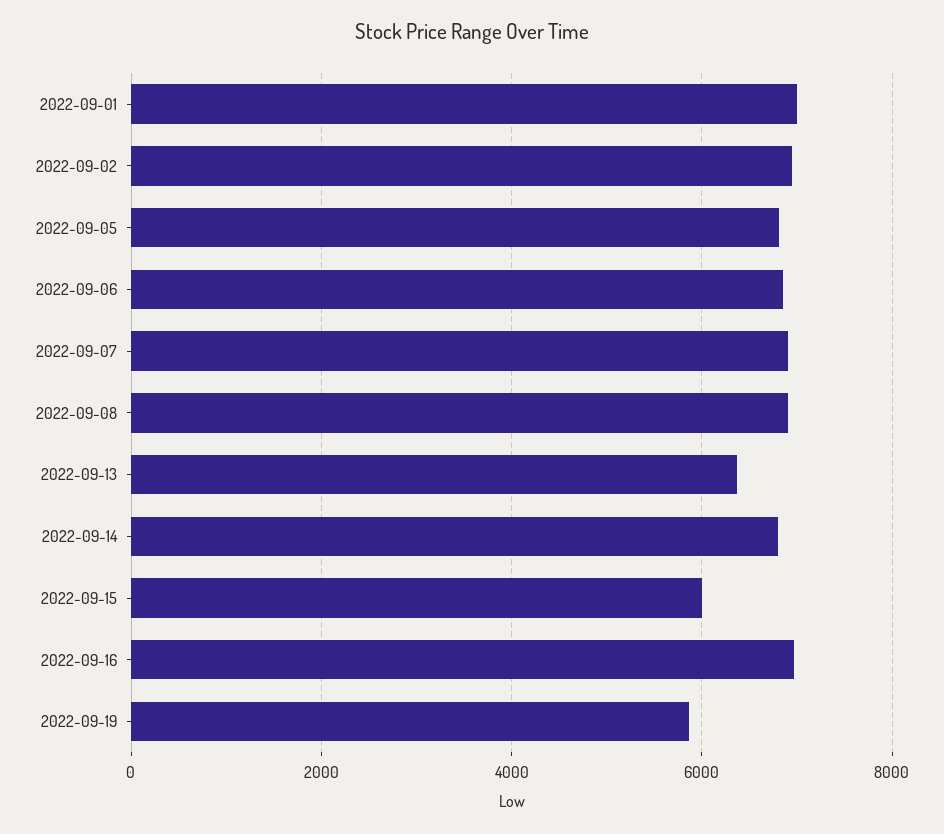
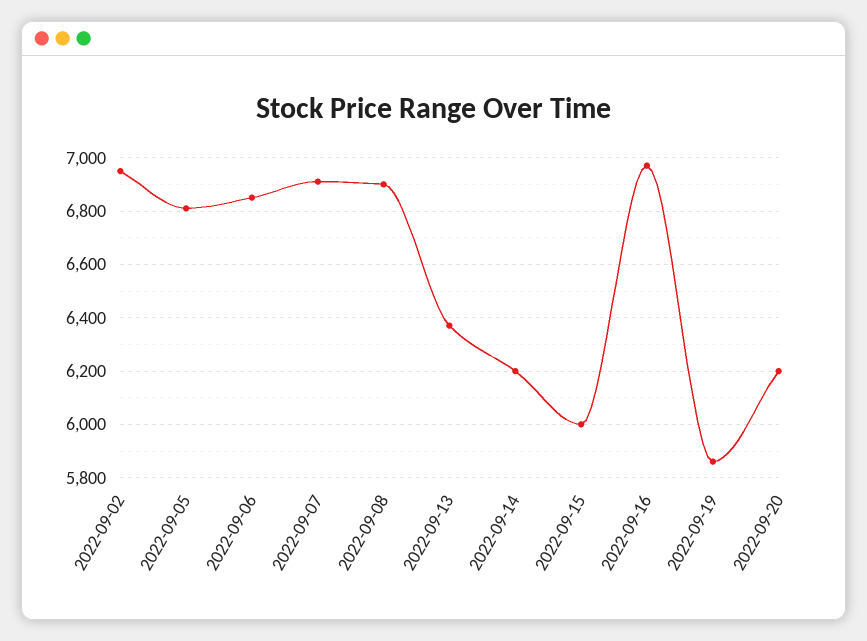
2022-09-01: 7000 -> none
2022-09-14: 6800 -> 6200
2022-09-20: none -> 6200

